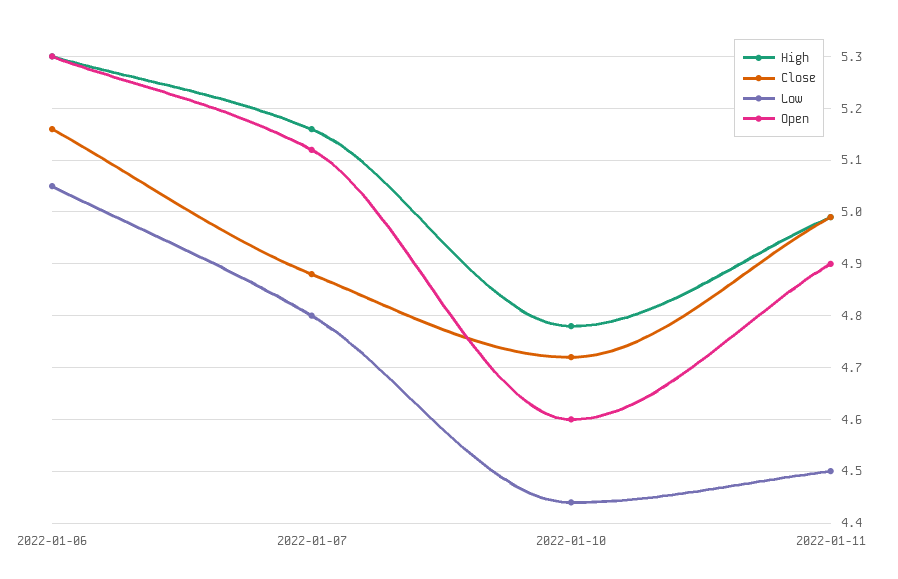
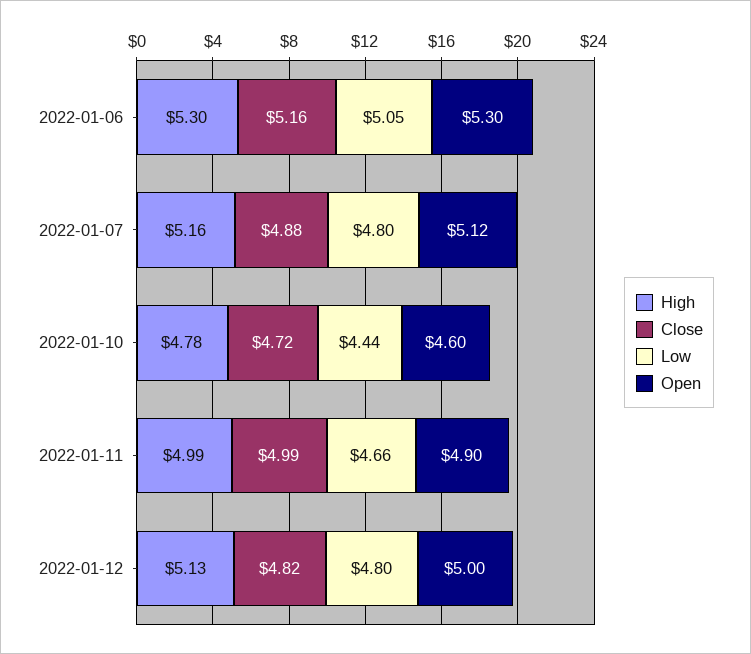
Low, 2022-01-11: 4.5 -> 4.66
High, 2022-01-12: none -> 5.13
Close, 2022-01-12: none -> 4.82
Low, 2022-01-12: none -> 4.8
Open, 2022-01-12: none -> 5

